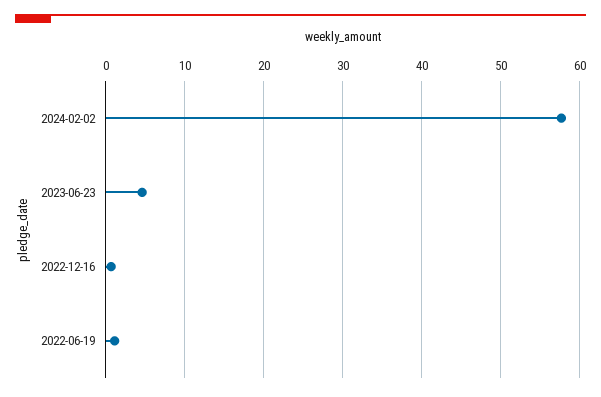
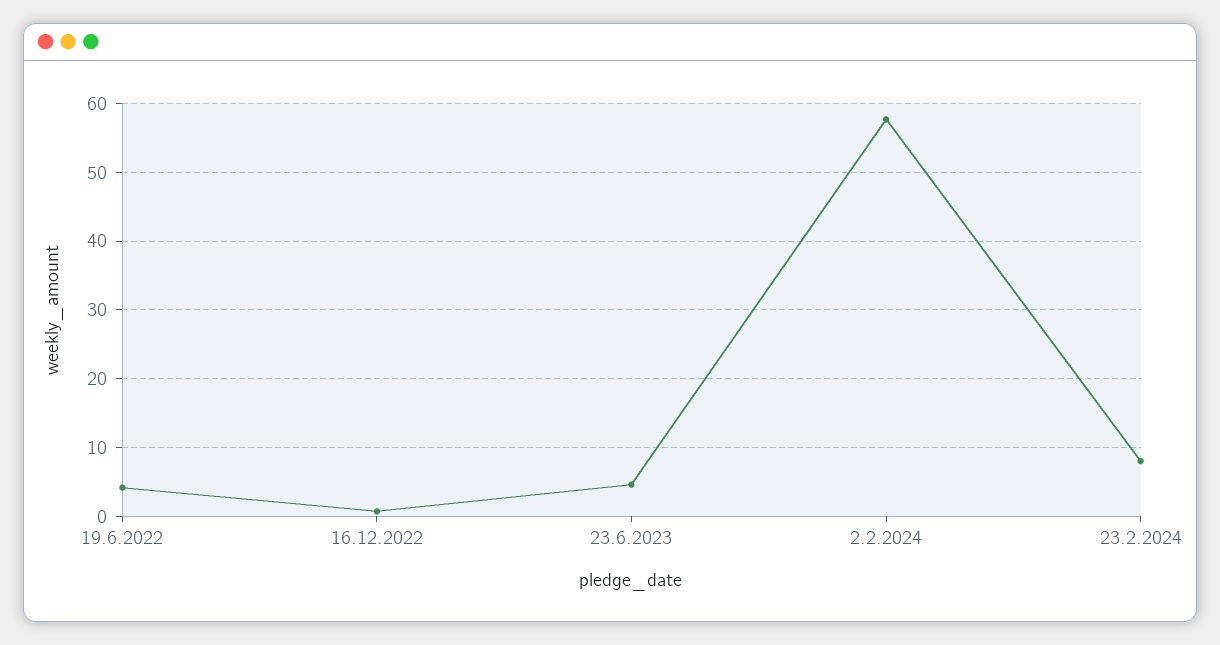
2022-06-19: 1 -> 4
23.2.2024: none -> 8

